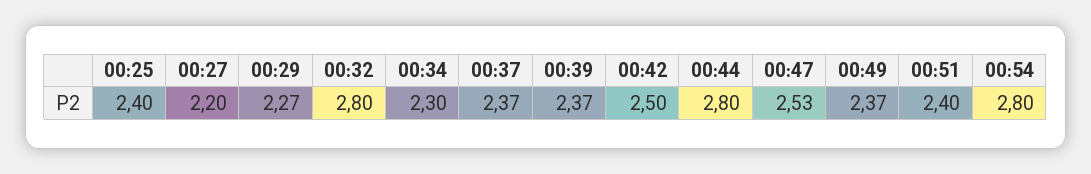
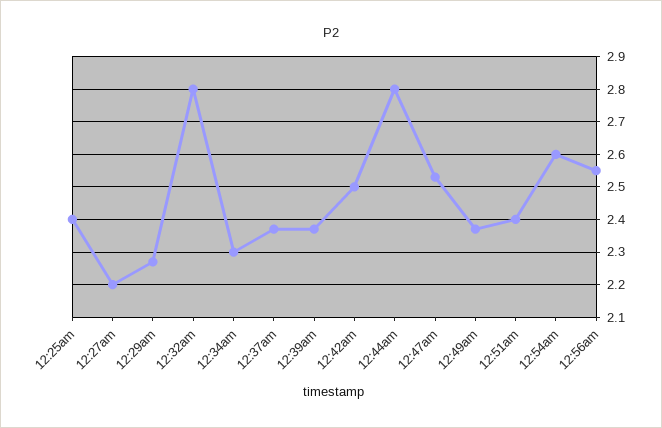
00:54: 2.8 -> 2.6
12:56am: none -> 2.55

